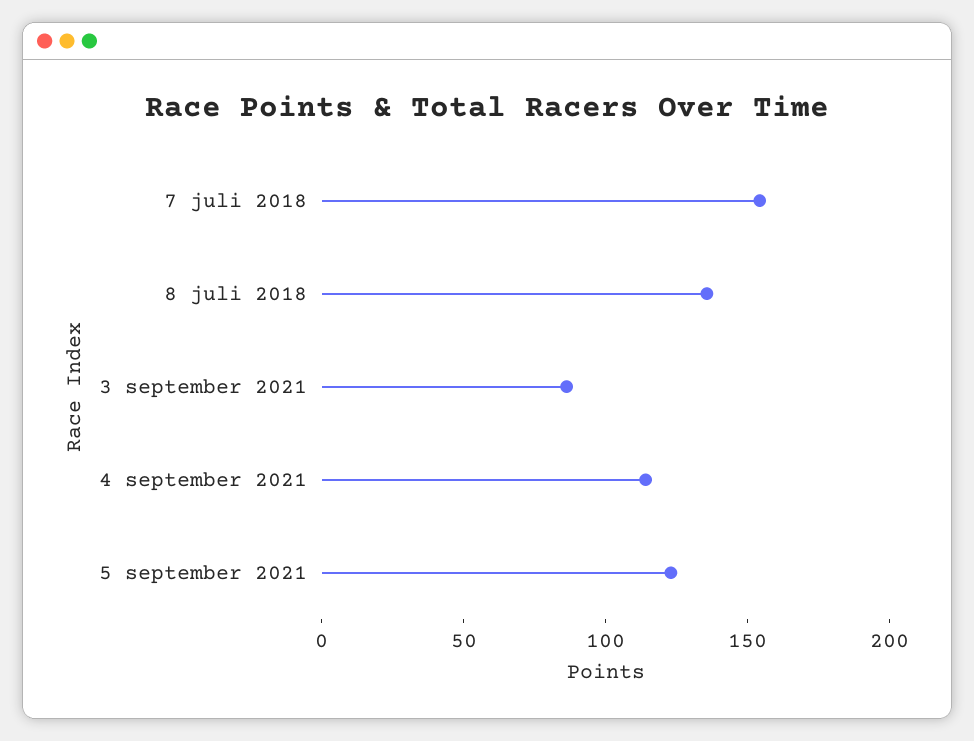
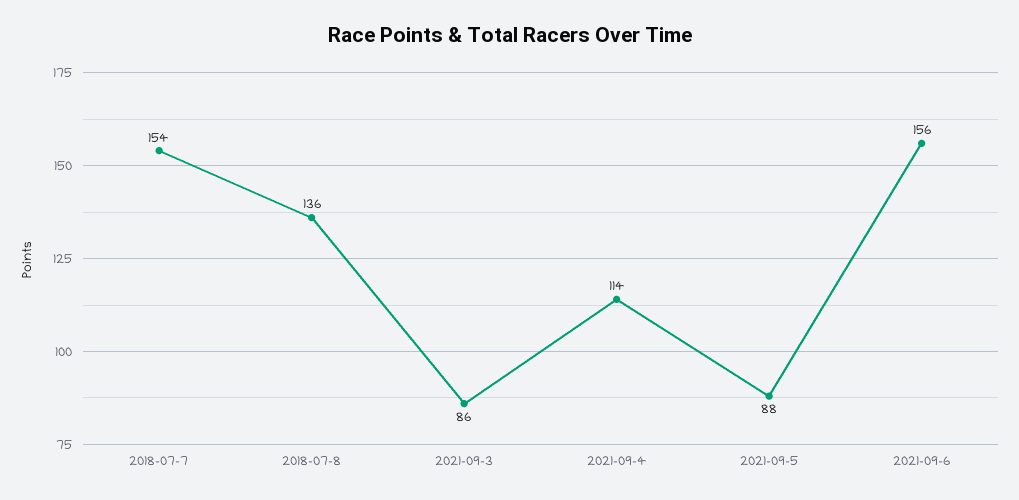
5 september 2021: 120 -> 88
2021-09-6: none -> 156

